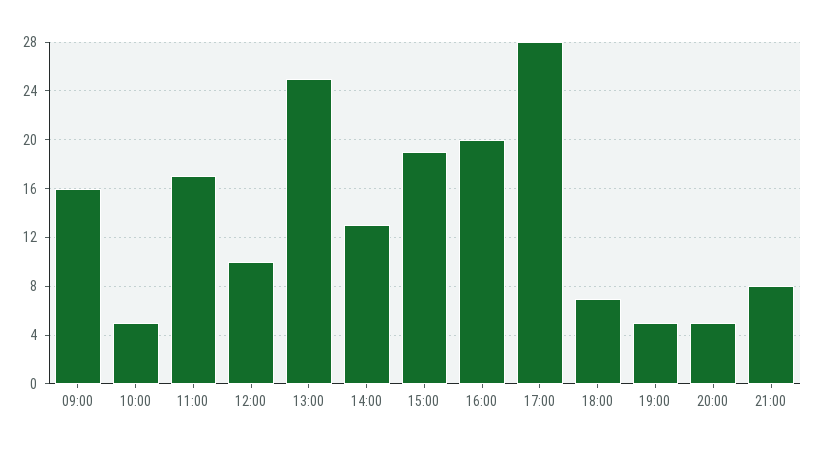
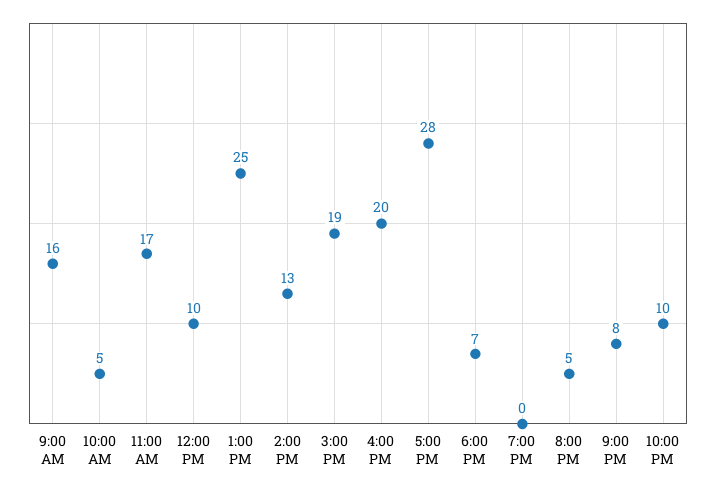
19:00: 5 -> 0
10:00 PM: none -> 10

